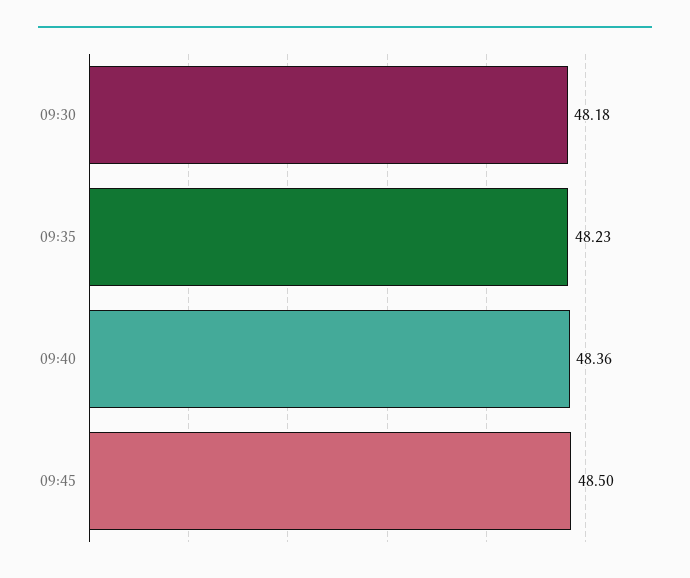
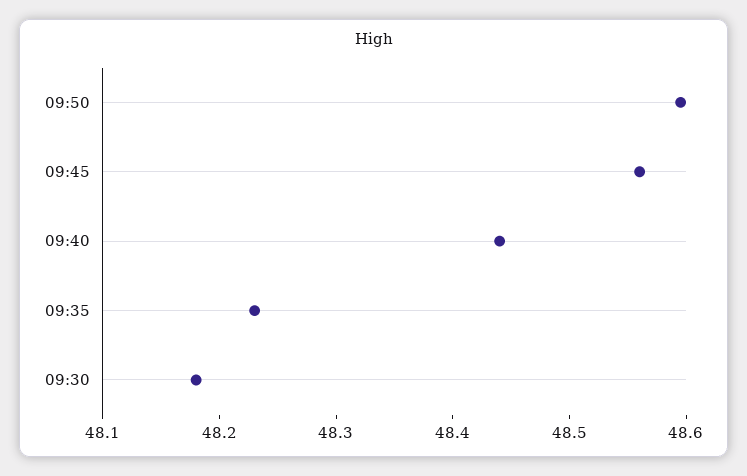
09:40: 48.36 -> 48.44
09:45: 48.5 -> 48.56
09:50: none -> 48.6

